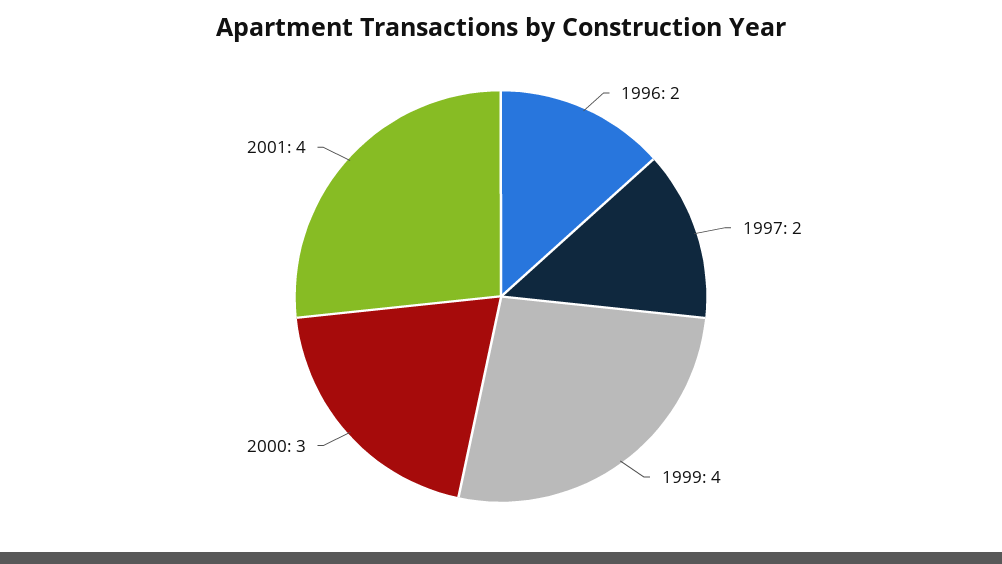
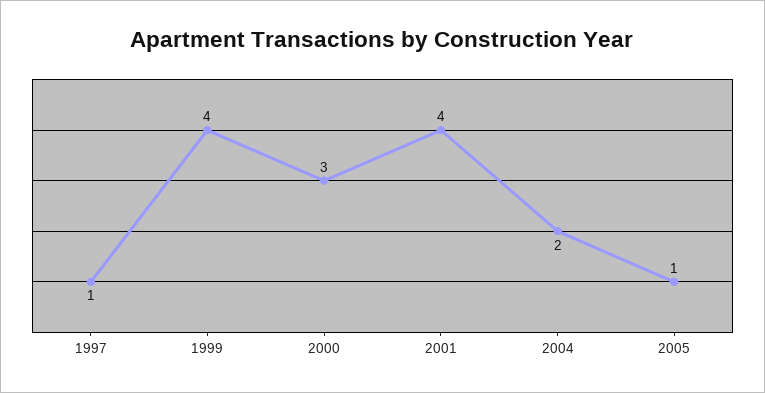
1996: 2 -> none
1997: 2 -> 1
2004: none -> 2
2005: none -> 1

